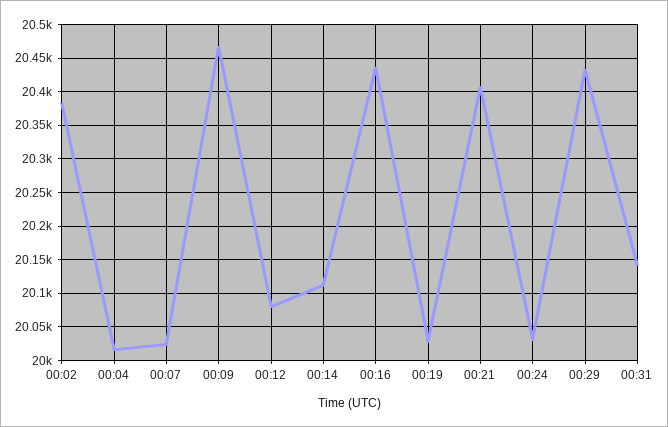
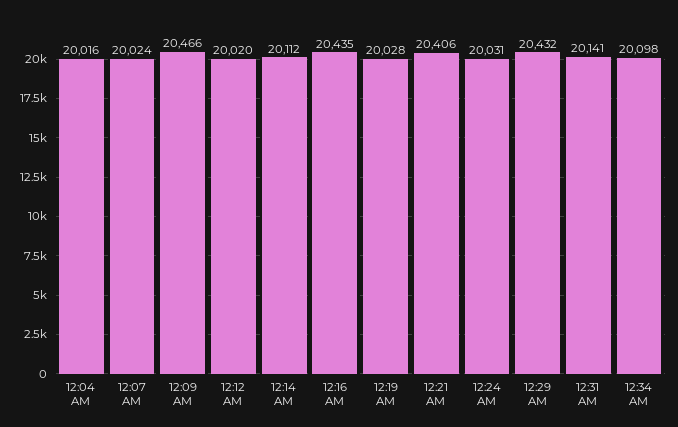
00:02: 20380 -> none
00:12: 20080 -> 20020
12:34 AM: none -> 20098

